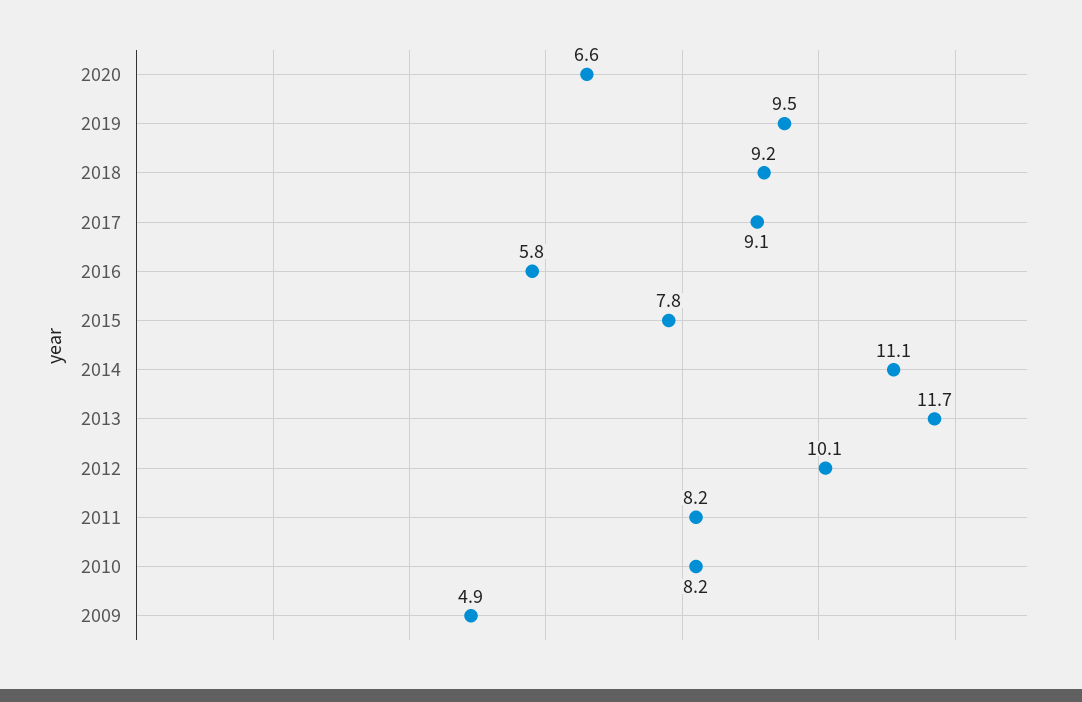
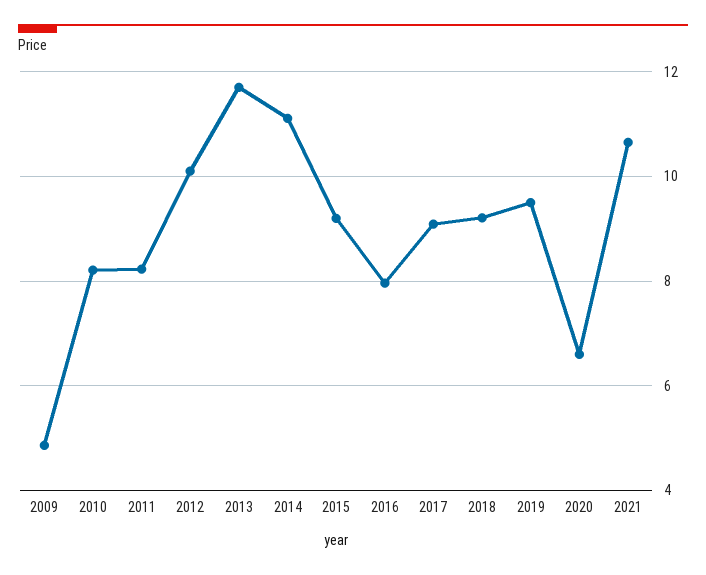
2016: 5.8 -> 8
2015: 7.8 -> 9.2
2021: none -> 10.6

